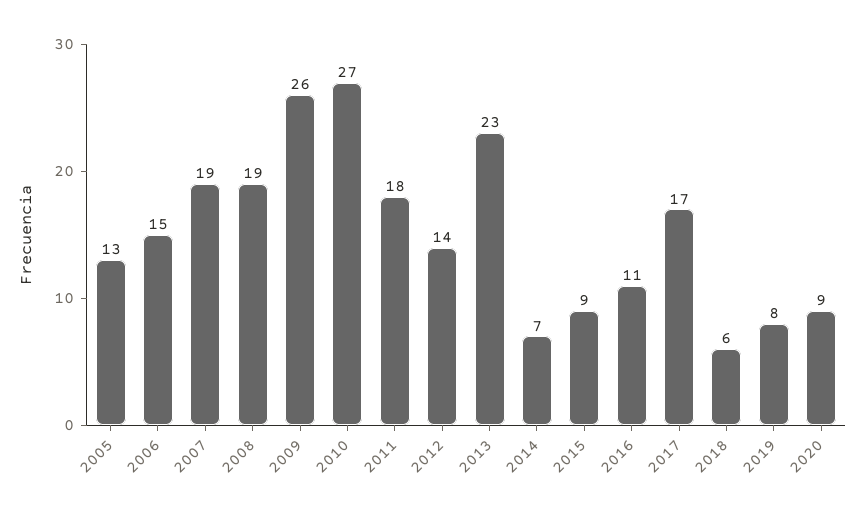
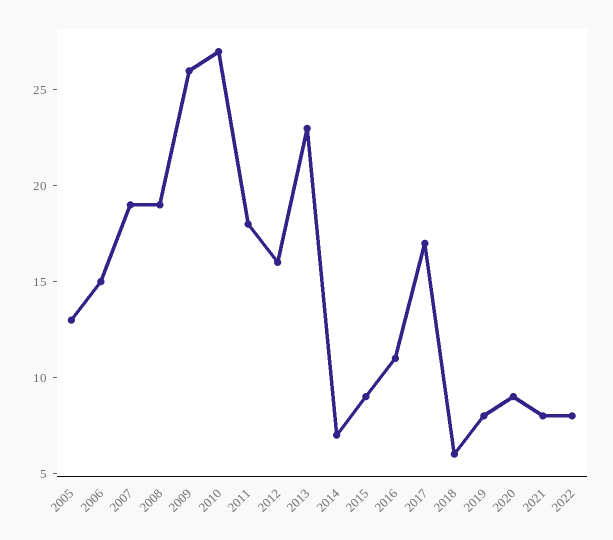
2012: 14 -> 16
2021: none -> 8
2022: none -> 8

